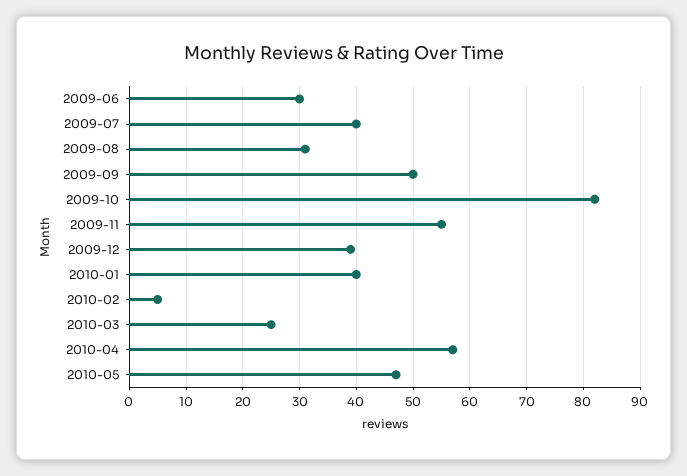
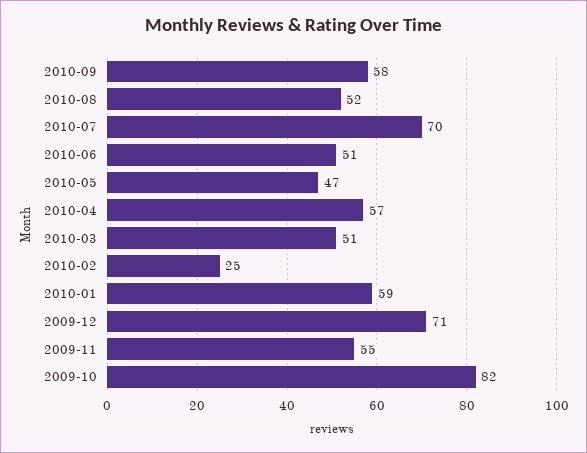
2009-06: 30 -> none
2009-07: 40 -> none
2009-08: 30 -> none
2009-09: 50 -> none
2009-12: 40 -> 71
2010-01: 40 -> 59
2010-02: 5 -> 25
2010-03: 25 -> 51
2010-09: none -> 58
2010-08: none -> 52
2010-07: none -> 70
2010-06: none -> 51

